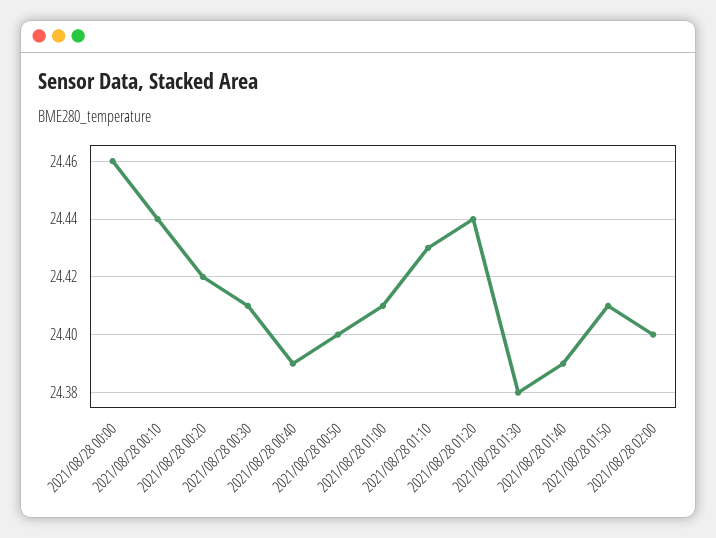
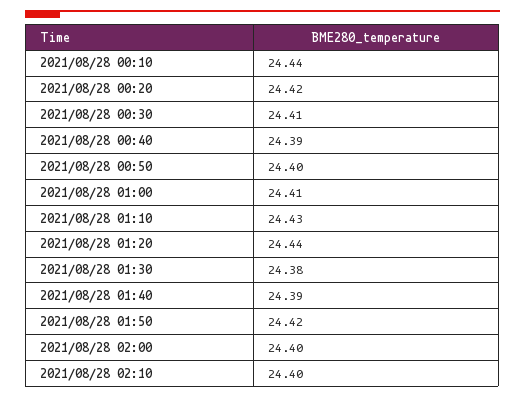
2021/08/28 00:00: 24.46 -> none
2021/08/28 01:50: 24.41 -> 24.42
2021/08/28 02:10: none -> 24.4

